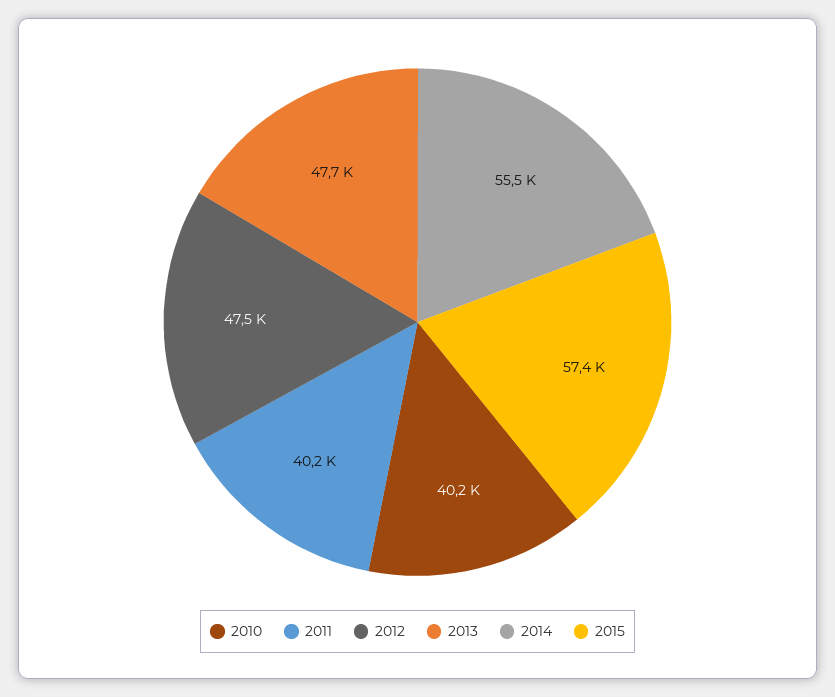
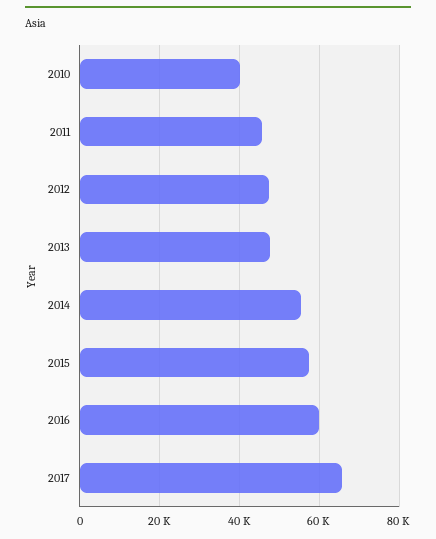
2011: 40200 -> 46000
2016: none -> 60000
2017: none -> 66000

